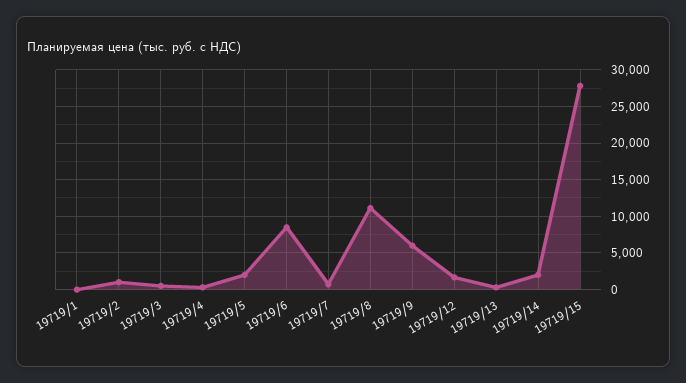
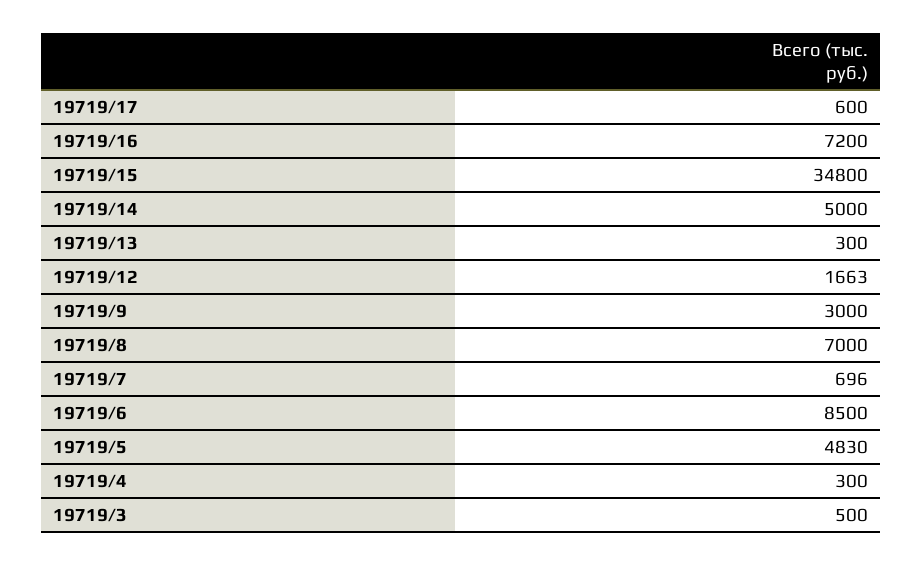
19719/1: 0 -> none
19719/2: 1000 -> none
19719/5: 2000 -> 4830
19719/8: 11000 -> 7000
19719/9: 6000 -> 3000
19719/14: 2000 -> 5000
19719/15: 28000 -> 34800
19719/17: none -> 600
19719/16: none -> 7200

